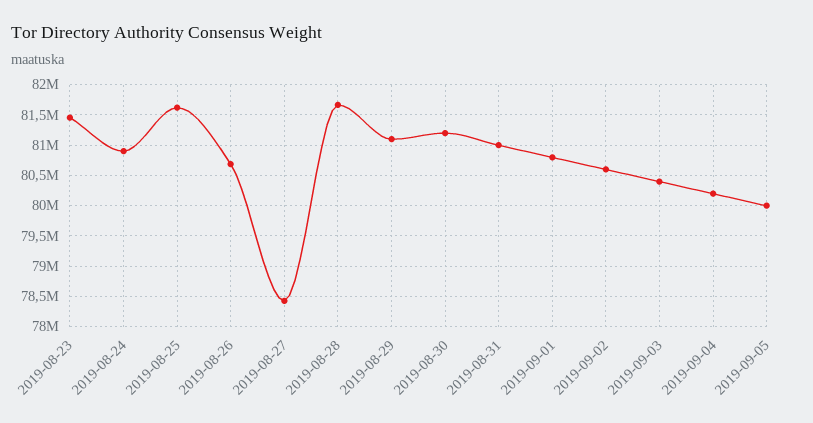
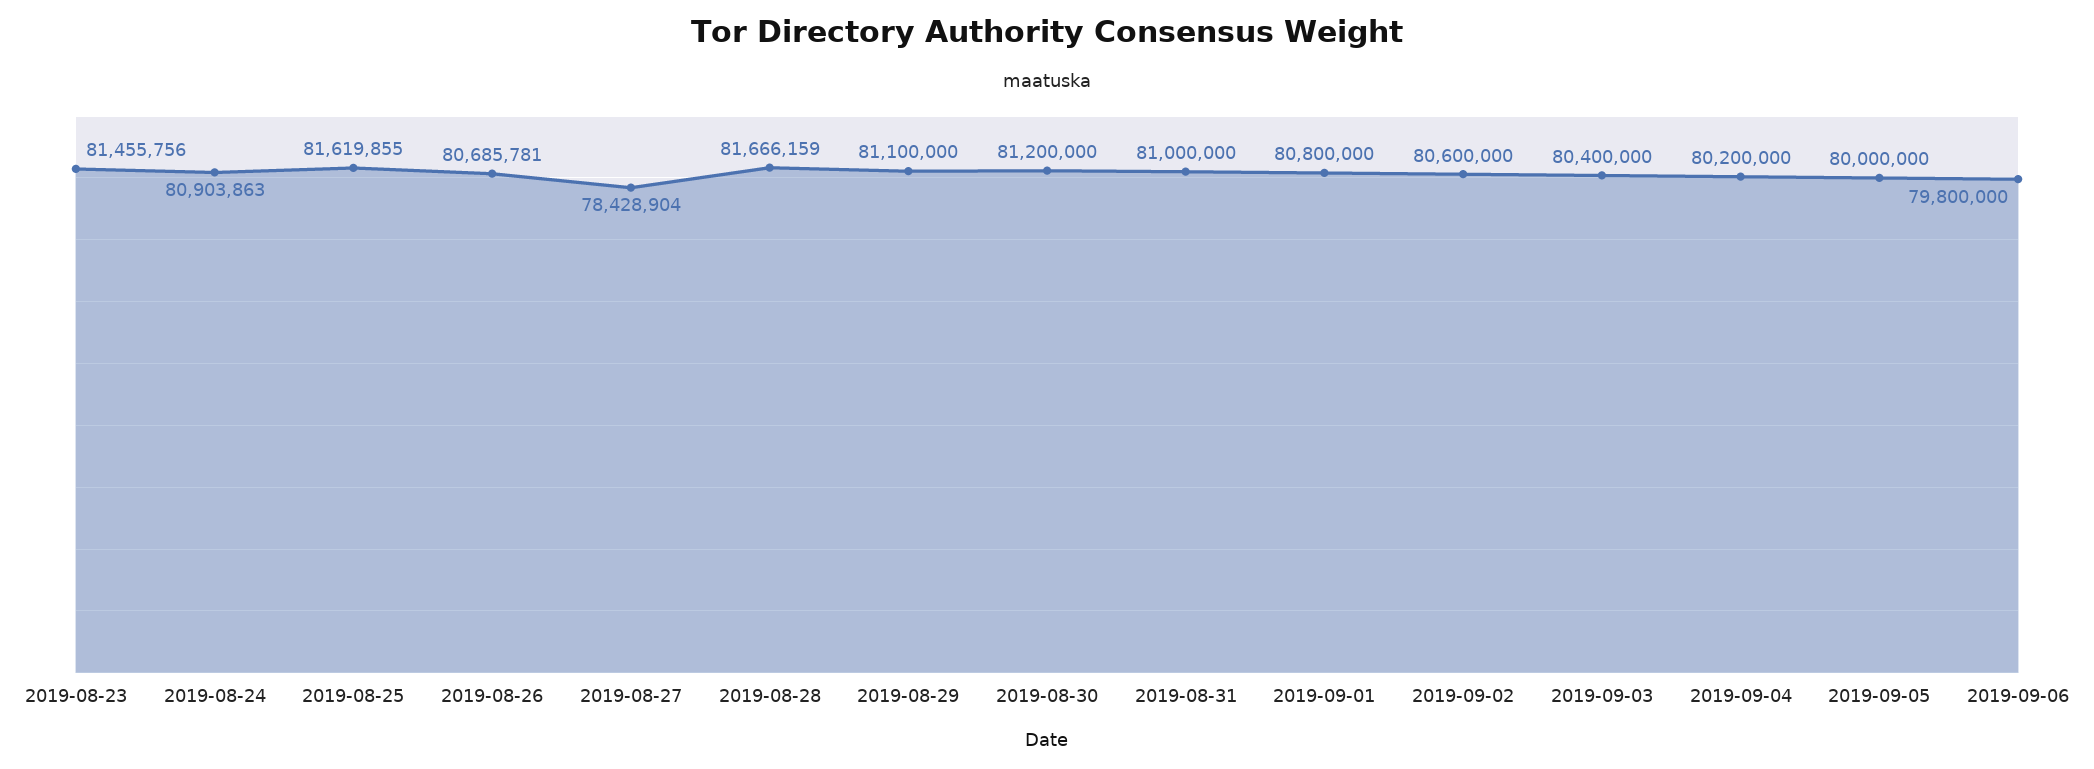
2019-09-06: none -> 79800000

